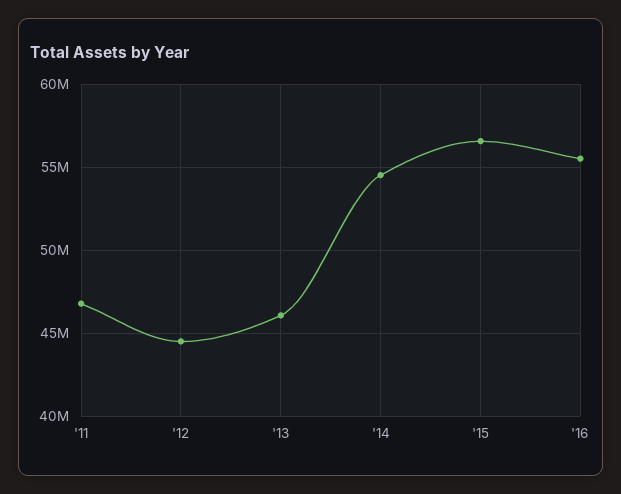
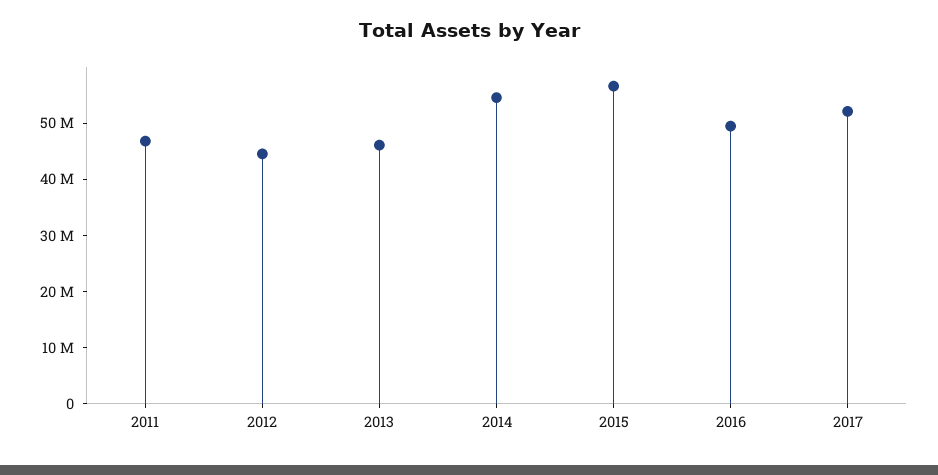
'16: 55500000 -> 50000000
2017: none -> 52000000

